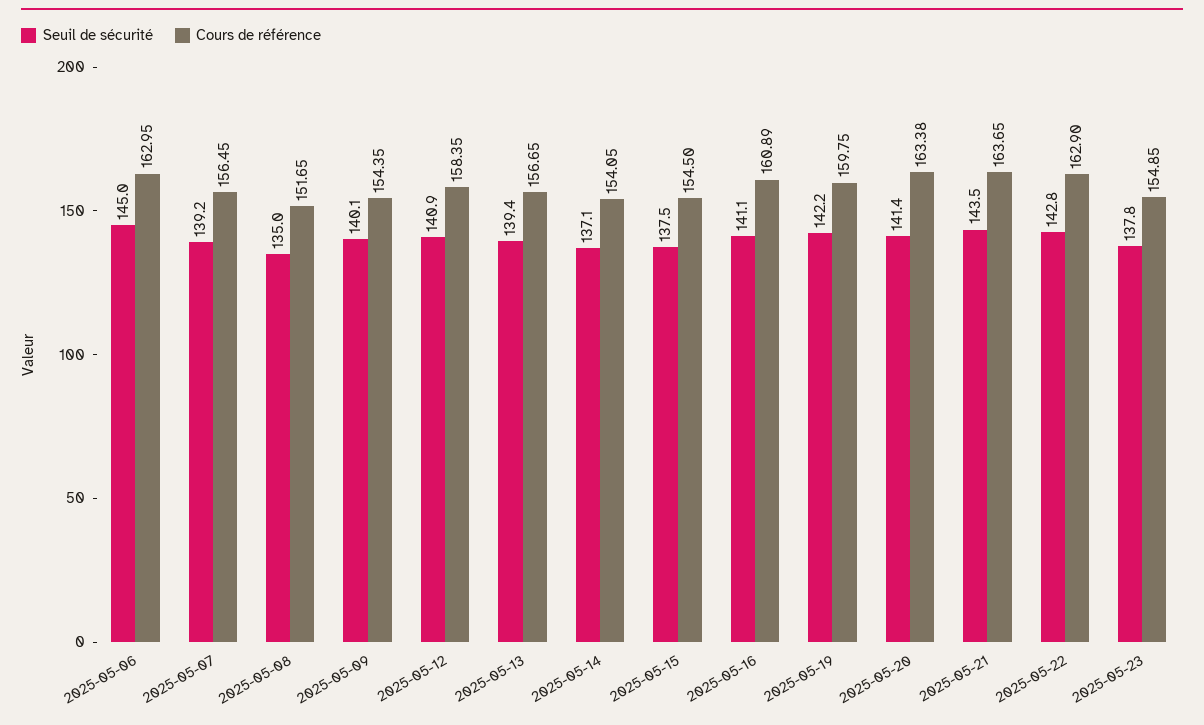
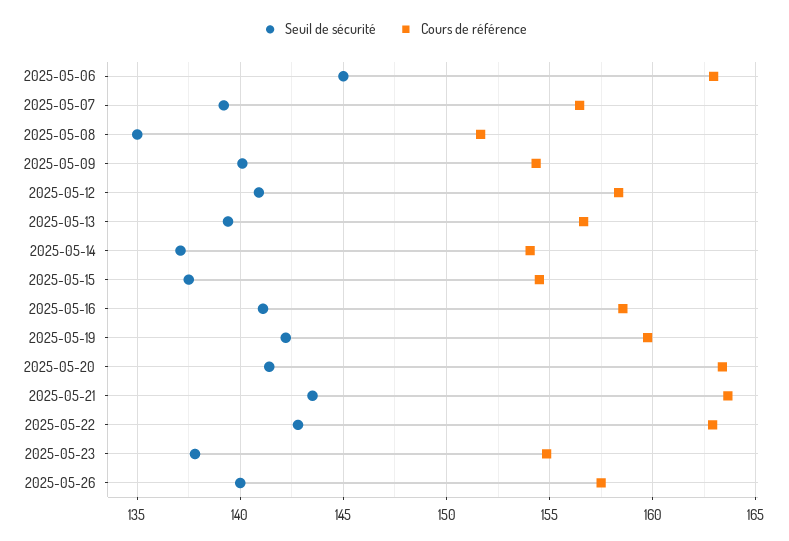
Cours de référence, 2025-05-16: 160.89 -> 158.5
Seuil de sécurité, 2025-05-26: none -> 140
Cours de référence, 2025-05-26: none -> 157.5

